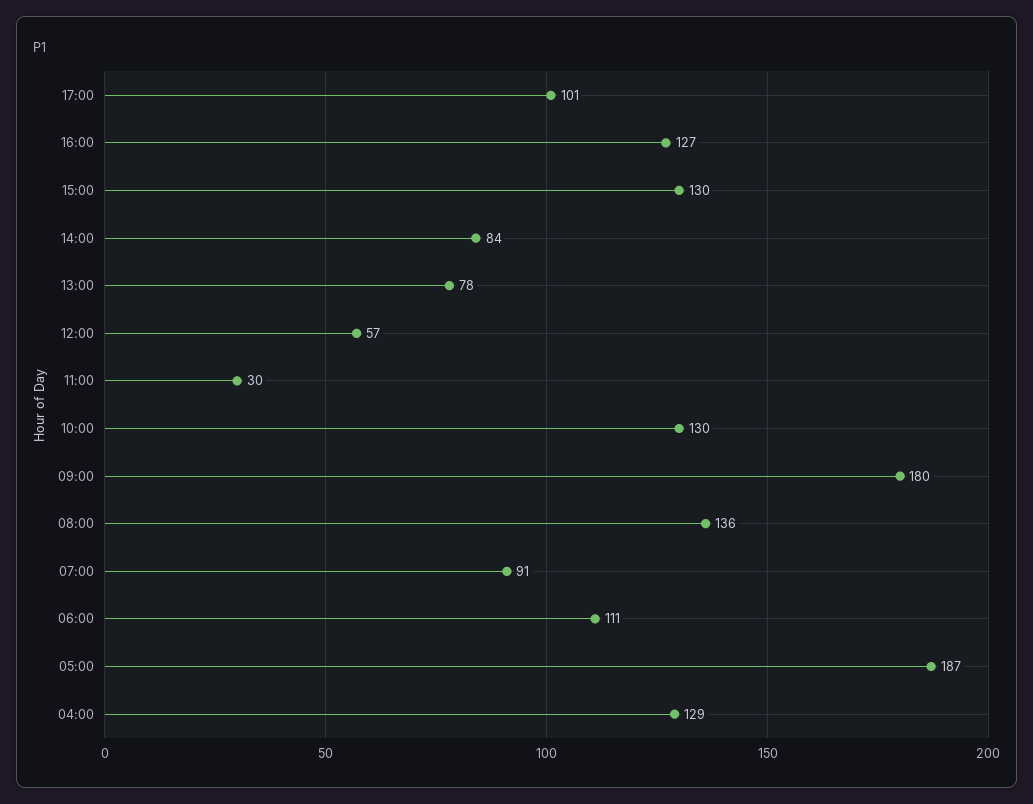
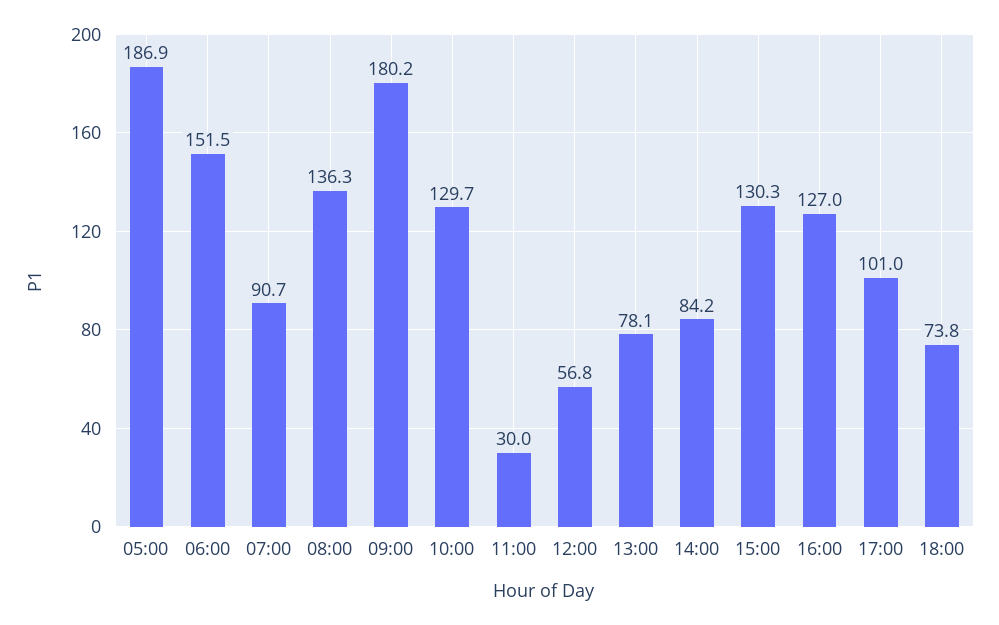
06:00: 111 -> 151.5
04:00: 129 -> none
18:00: none -> 73.8

